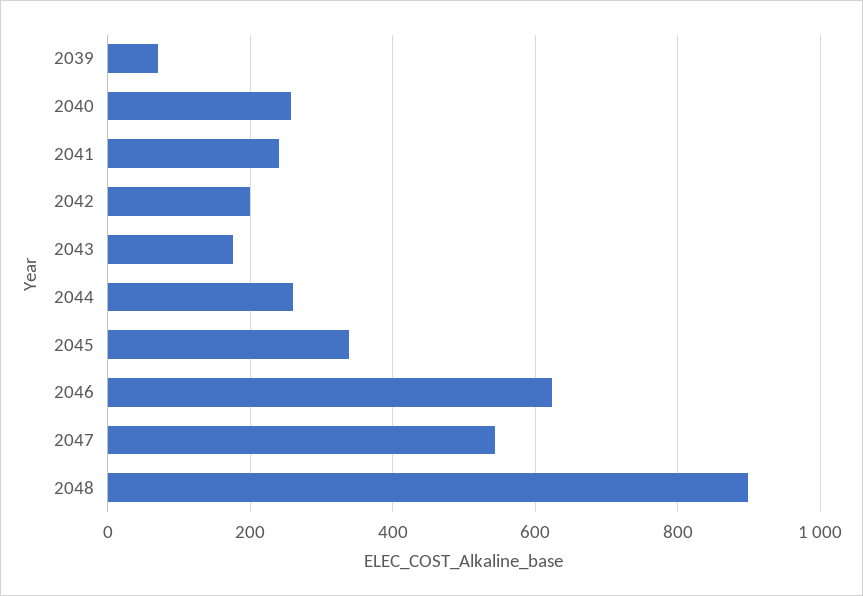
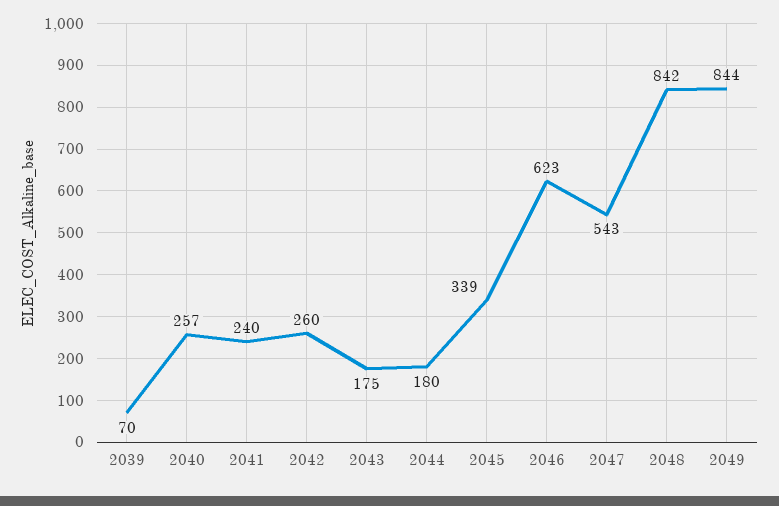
2042: 200 -> 260
2044: 260 -> 180
2048: 900 -> 842
2049: none -> 844

